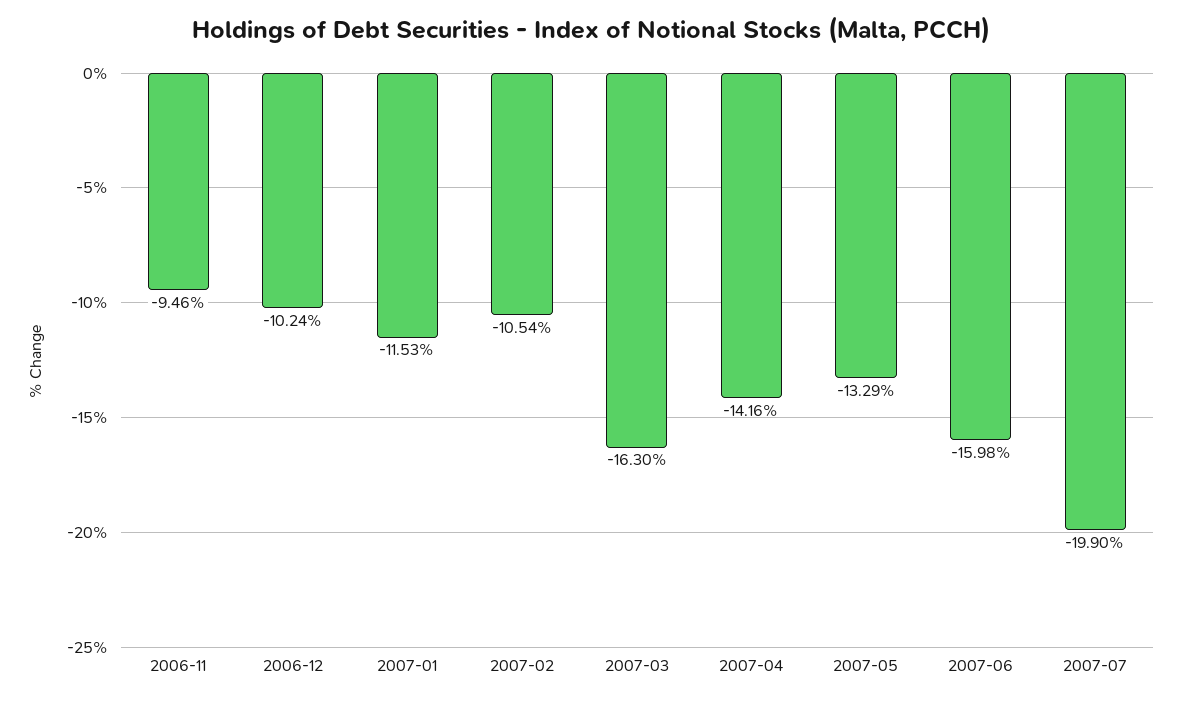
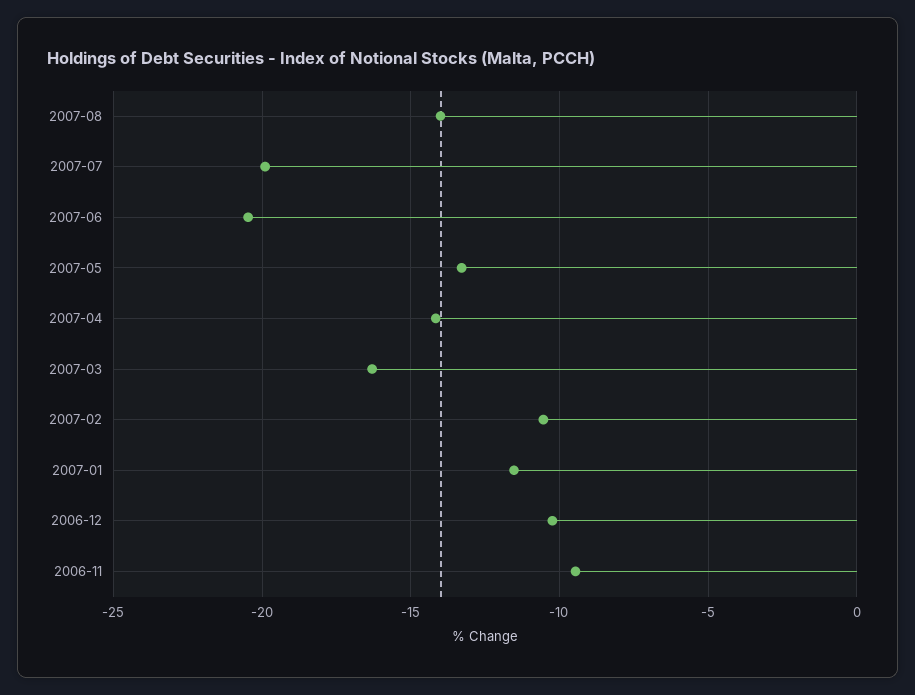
2007-06: -15.98 -> -20.5
2007-08: none -> -14

